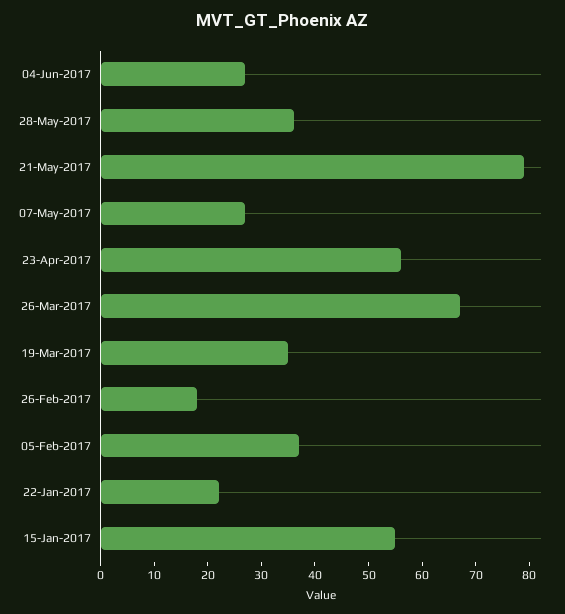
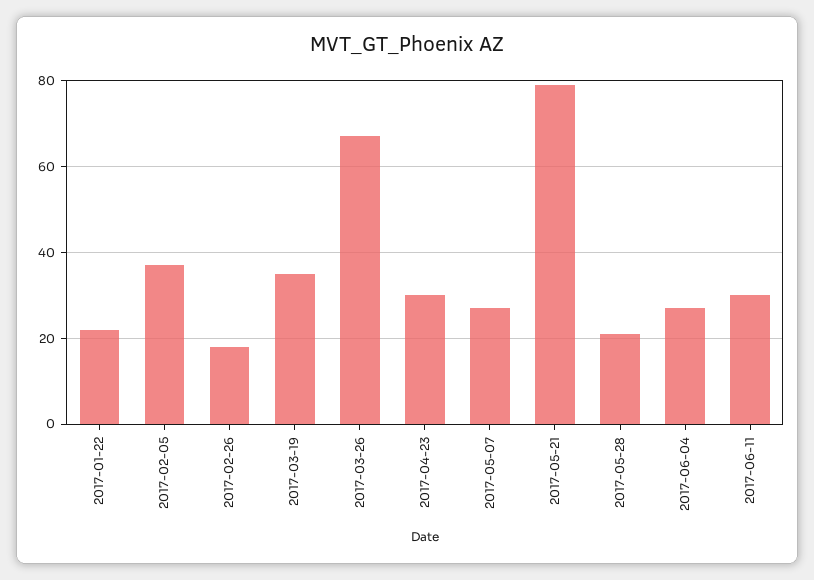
28-May-2017: 35 -> 20
23-Apr-2017: 55 -> 30
15-Jan-2017: 55 -> none
2017-06-11: none -> 30

